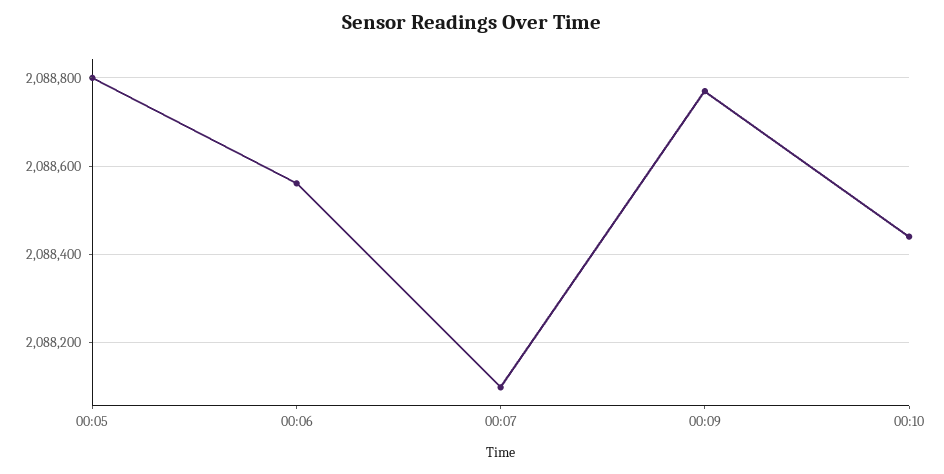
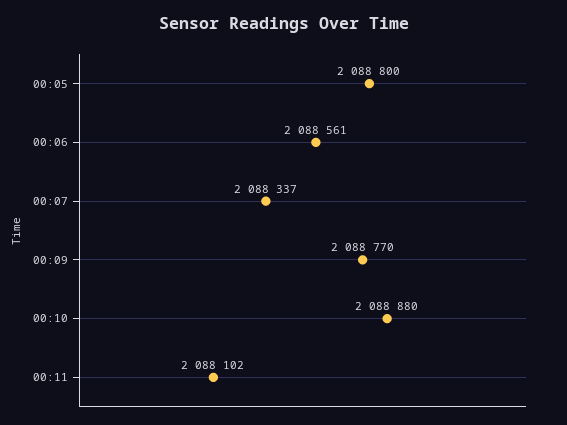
00:07: 2088100 -> 2088337
00:10: 2088440 -> 2088880
00:11: none -> 2088102

